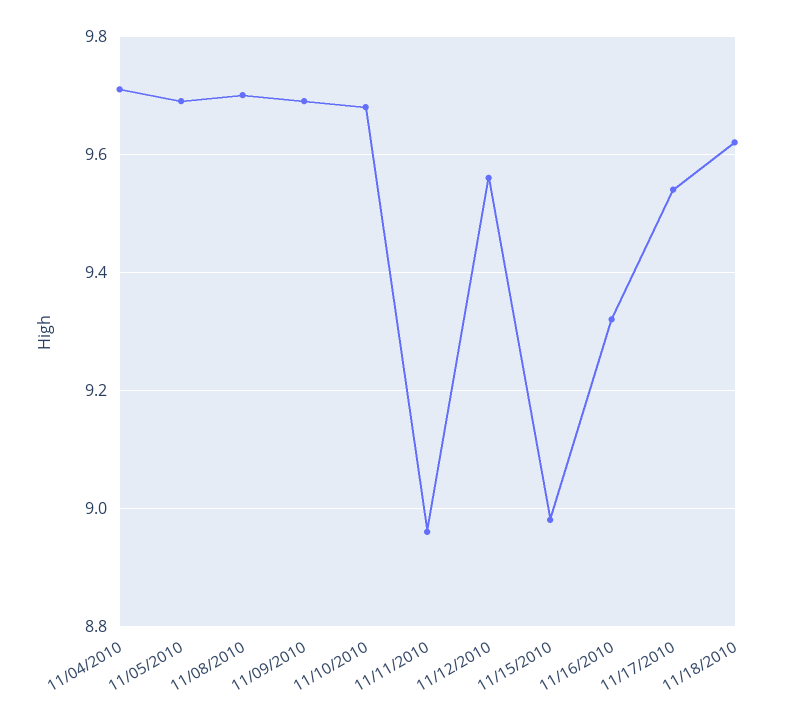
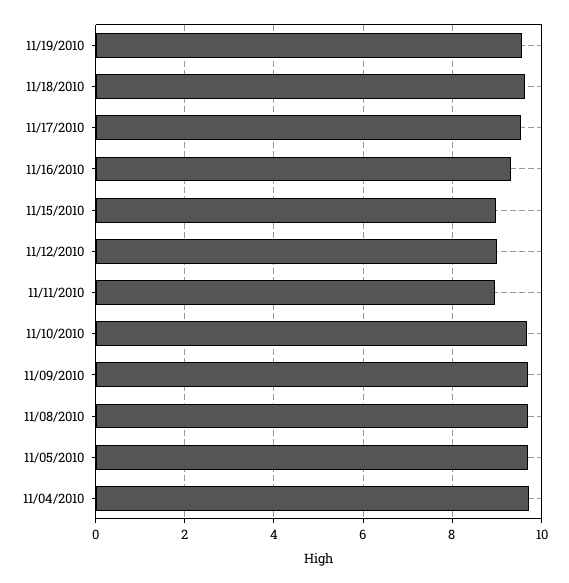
11/12/2010: 9.55 -> 9
11/19/2010: none -> 9.6

